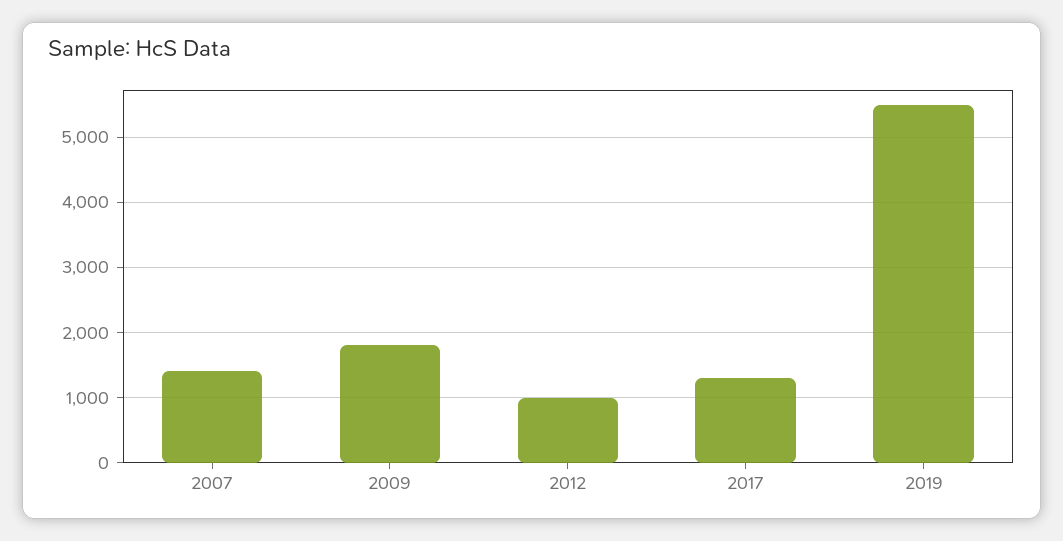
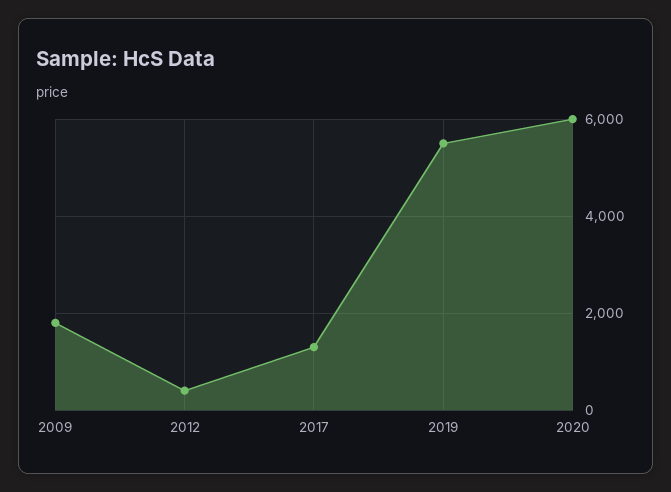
2007: 1400 -> none
2012: 1000 -> 400
2020: none -> 6000

